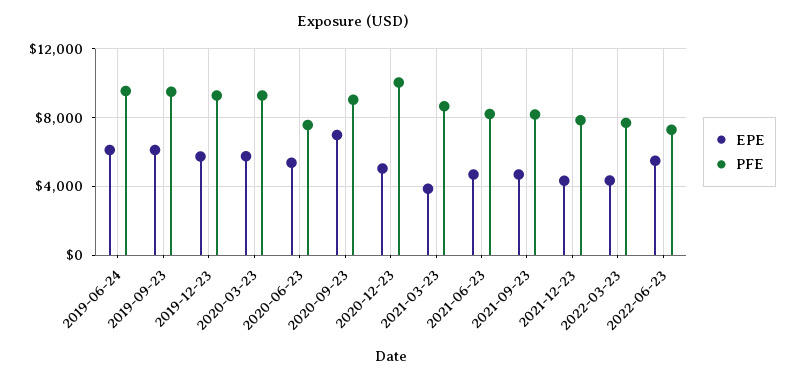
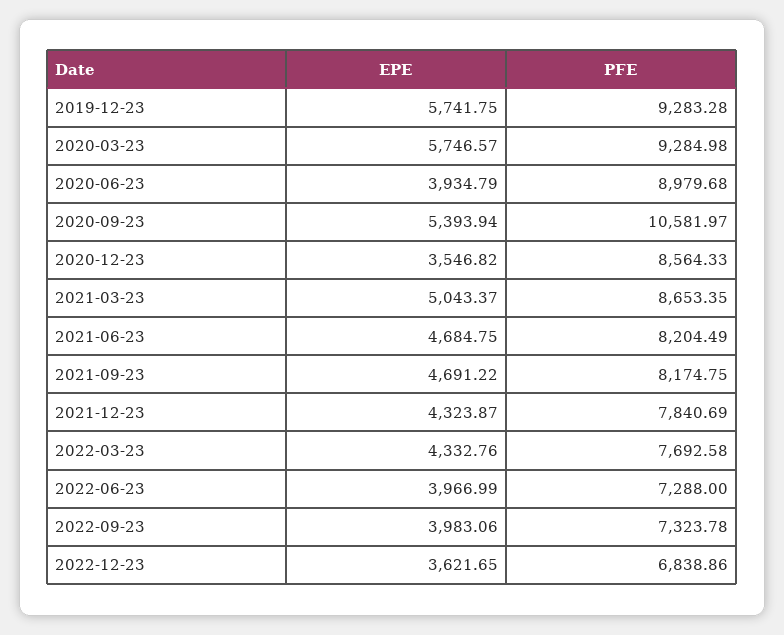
EPE, 2019-06-24: 6000 -> none
PFE, 2019-06-24: 9500 -> none
EPE, 2019-09-23: 6000 -> none
PFE, 2019-09-23: 9500 -> none
EPE, 2020-06-23: 5500 -> 3934.79
PFE, 2020-06-23: 7500 -> 8979.68
EPE, 2020-09-23: 7000 -> 5393.94
PFE, 2020-09-23: 9000 -> 10581.97
EPE, 2020-12-23: 5000 -> 3546.82
PFE, 2020-12-23: 10000 -> 8564.33
EPE, 2021-03-23: 4000 -> 5043.37
EPE, 2022-06-23: 5500 -> 3966.99
EPE, 2022-09-23: none -> 3983.06
PFE, 2022-09-23: none -> 7323.78
EPE, 2022-12-23: none -> 3621.65
PFE, 2022-12-23: none -> 6838.86

